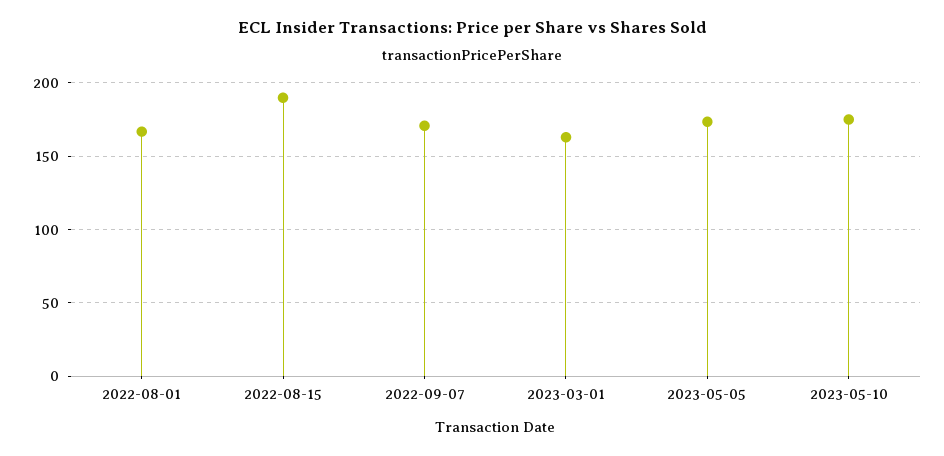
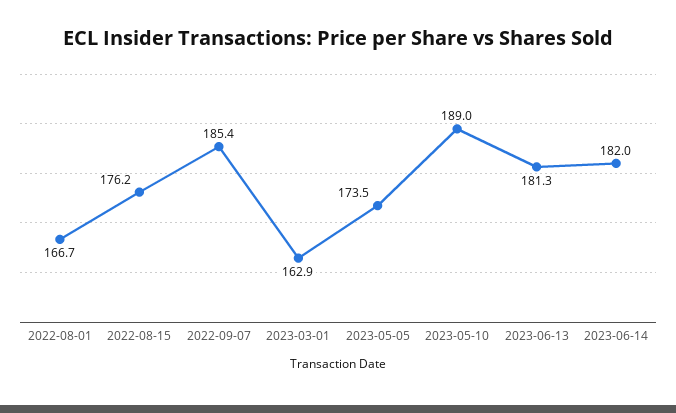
2022-08-15: 190 -> 176.2
2022-09-07: 170 -> 185.4
2023-05-10: 175 -> 189
2023-06-13: none -> 181.3
2023-06-14: none -> 182

